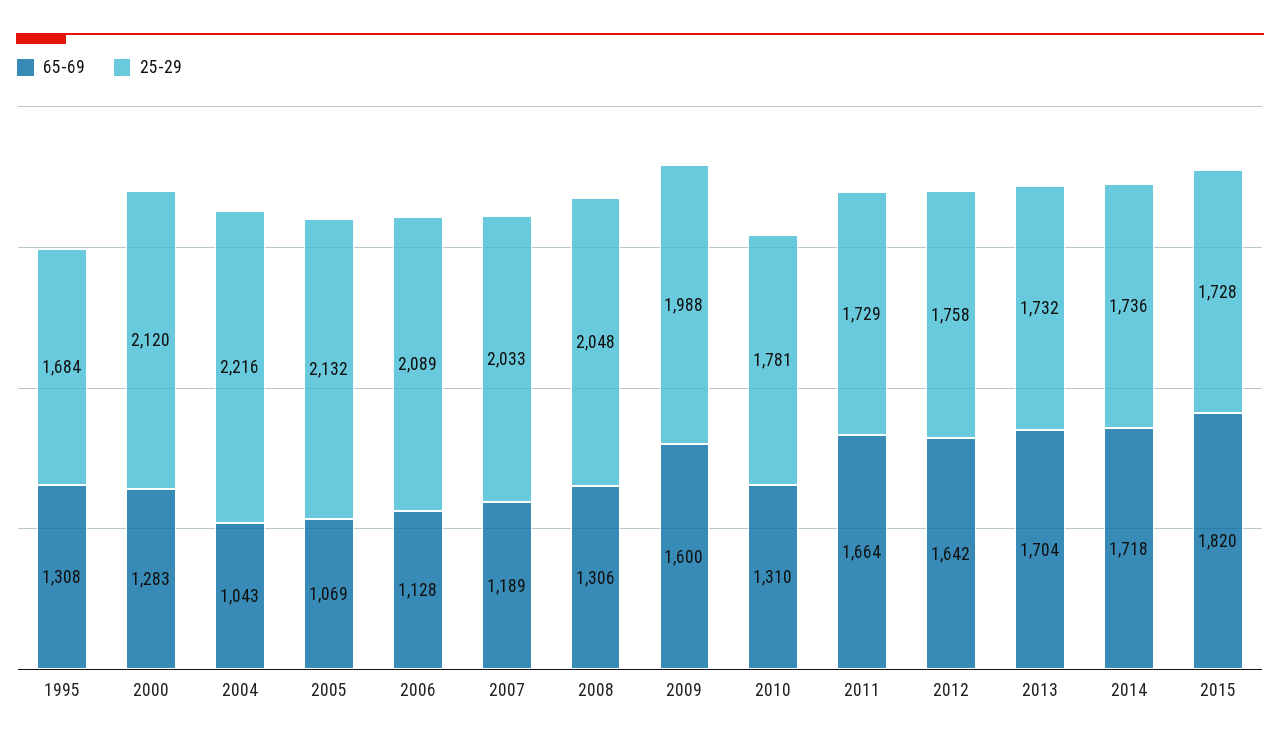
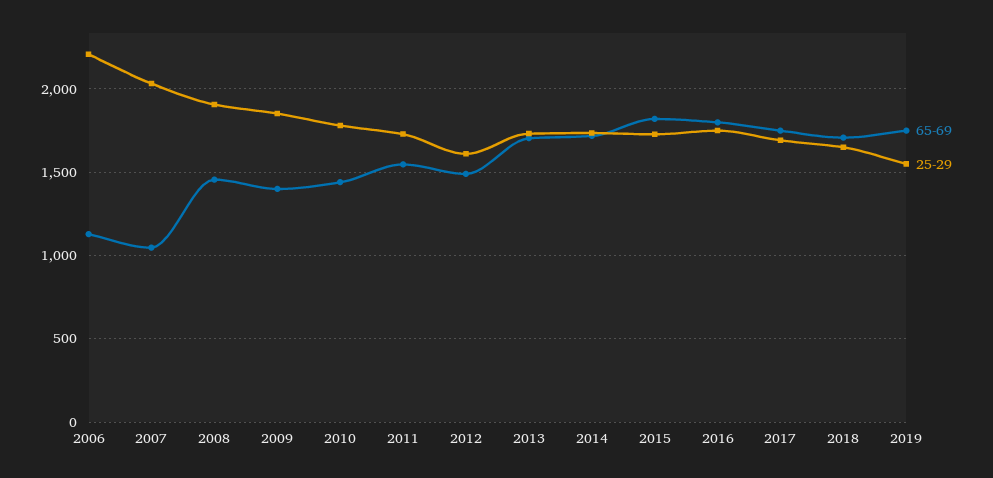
65-69, 1995: 1308 -> none
25-29, 1995: 1684 -> none
65-69, 2000: 1283 -> none
25-29, 2000: 2120 -> none
65-69, 2004: 1043 -> none
25-29, 2004: 2216 -> none
65-69, 2005: 1069 -> none
25-29, 2005: 2132 -> none
25-29, 2006: 2089 -> 2200
65-69, 2007: 1189 -> 1050
65-69, 2008: 1306 -> 1450
25-29, 2008: 2048 -> 1900
65-69, 2009: 1600 -> 1400
25-29, 2009: 1988 -> 1850
65-69, 2010: 1310 -> 1450
65-69, 2011: 1664 -> 1550
65-69, 2012: 1642 -> 1500
25-29, 2012: 1758 -> 1600
65-69, 2016: none -> 1800
25-29, 2016: none -> 1750
65-69, 2017: none -> 1750
25-29, 2017: none -> 1700
65-69, 2018: none -> 1700
25-29, 2018: none -> 1650
65-69, 2019: none -> 1750
25-29, 2019: none -> 1550

